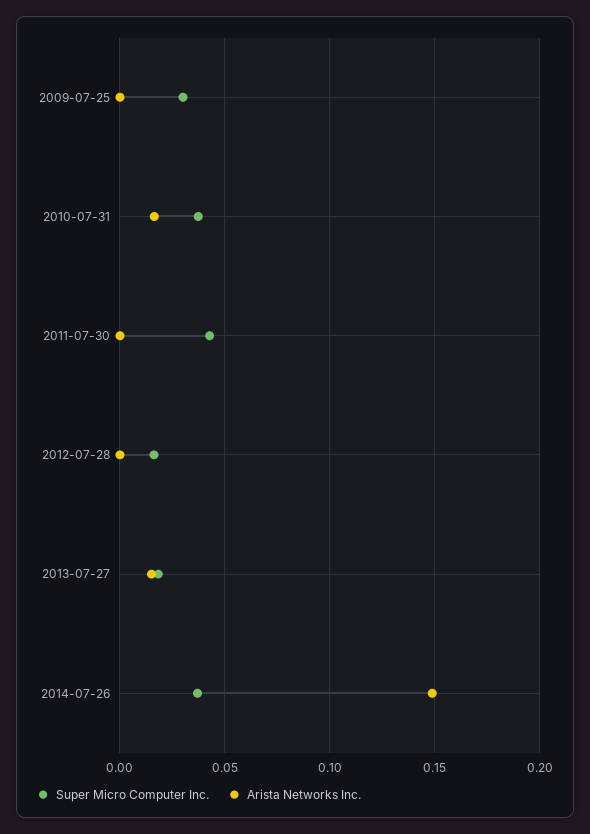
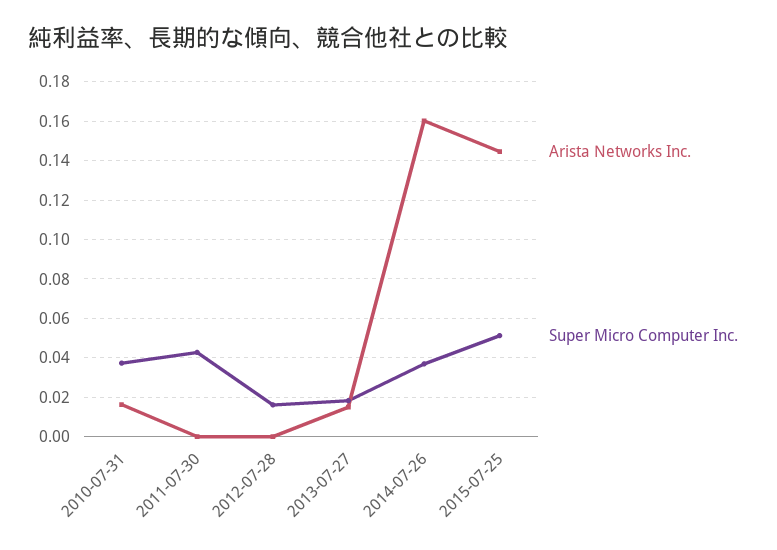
Super Micro Computer Inc., 2009-07-25: 0.03 -> none
Arista Networks Inc., 2009-07-25: 0 -> none
Arista Networks Inc., 2014-07-26: 0.15 -> 0.16
Arista Networks Inc., 2015-07-25: none -> 0.145
Super Micro Computer Inc., 2015-07-25: none -> 0.05

